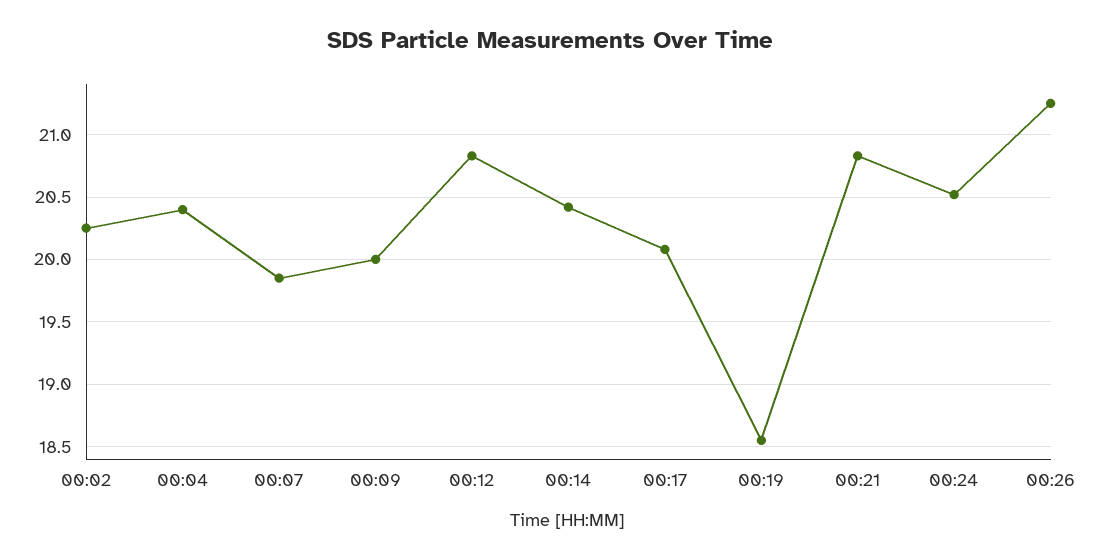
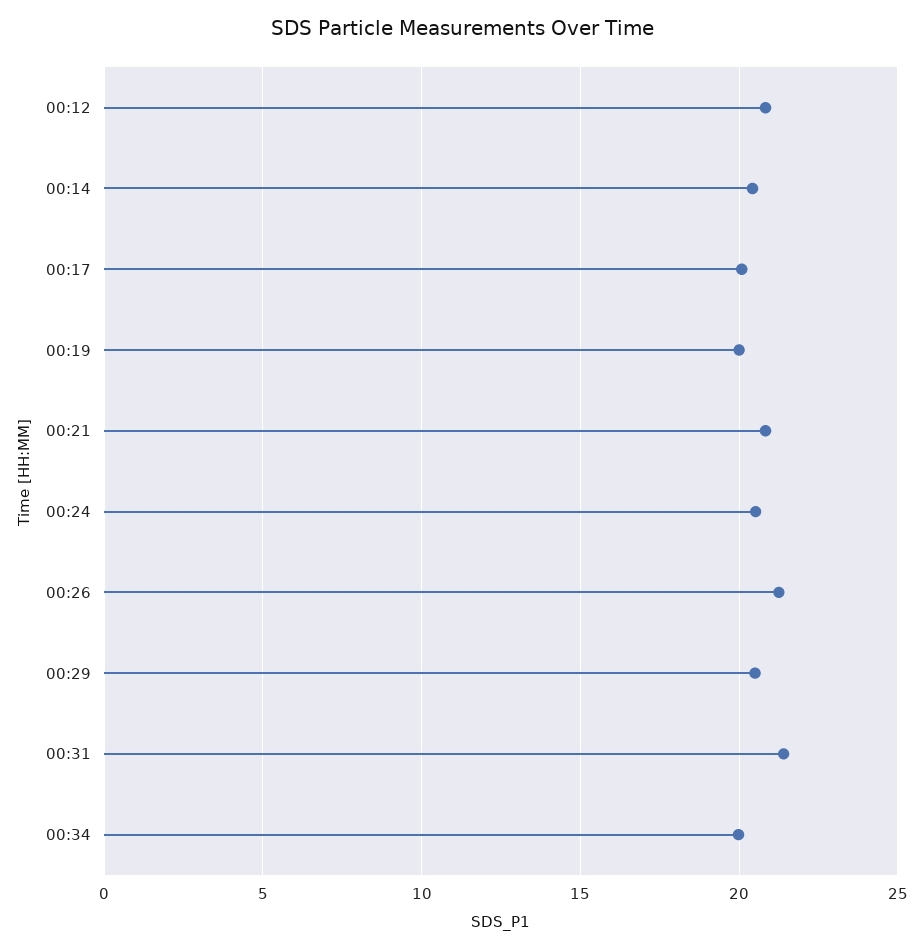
00:02: 20.25 -> none
00:04: 20.4 -> none
00:07: 19.85 -> none
00:09: 20 -> none
00:19: 18.55 -> 20
00:29: none -> 20.5
00:31: none -> 21.5
00:34: none -> 20

